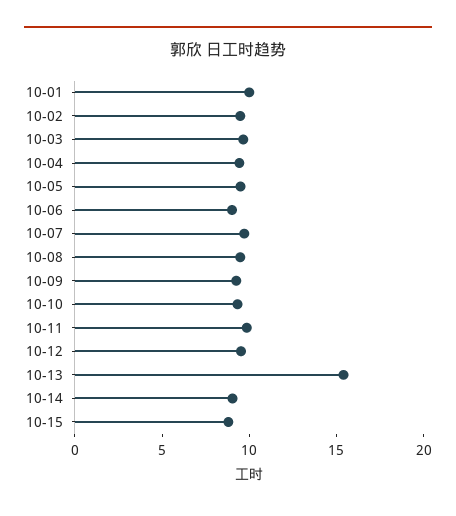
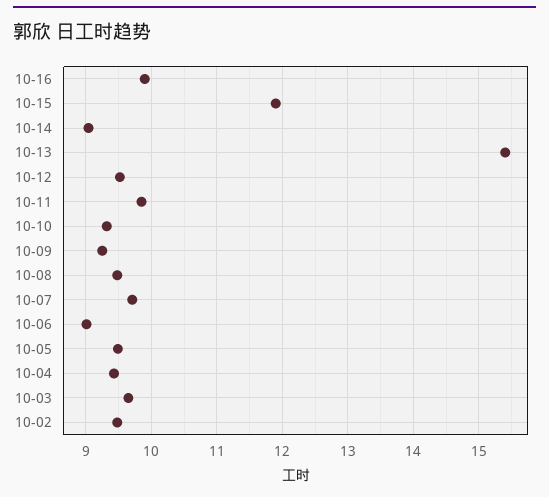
10-01: 10 -> none
10-15: 9 -> 11.9
10-16: none -> 9.9

